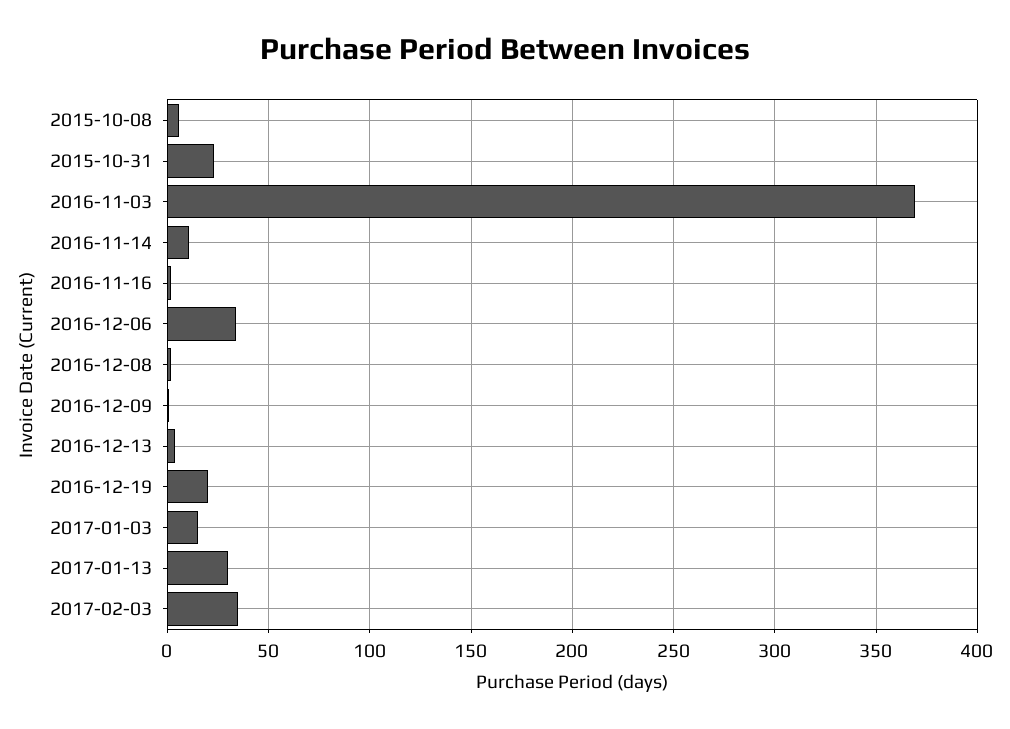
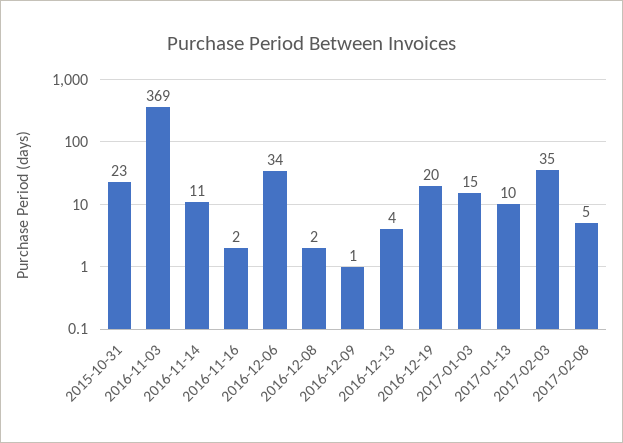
2015-10-08: 5 -> none
2017-01-13: 30 -> 10
2017-02-08: none -> 5

